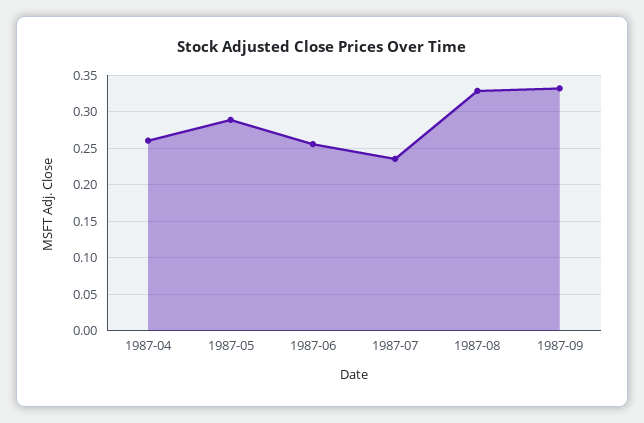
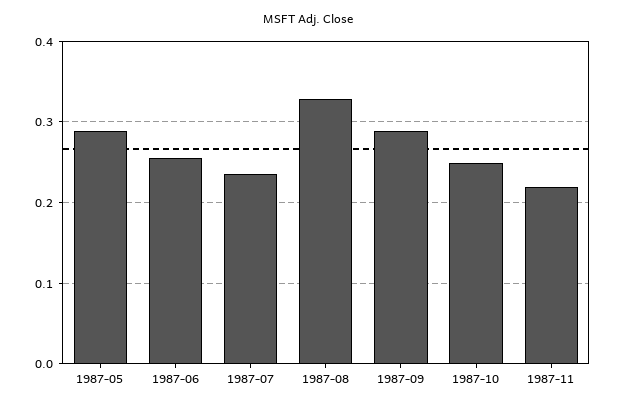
1987-04: 0.26 -> none
1987-09: 0.33 -> 0.29
1987-10: none -> 0.25
1987-11: none -> 0.22

